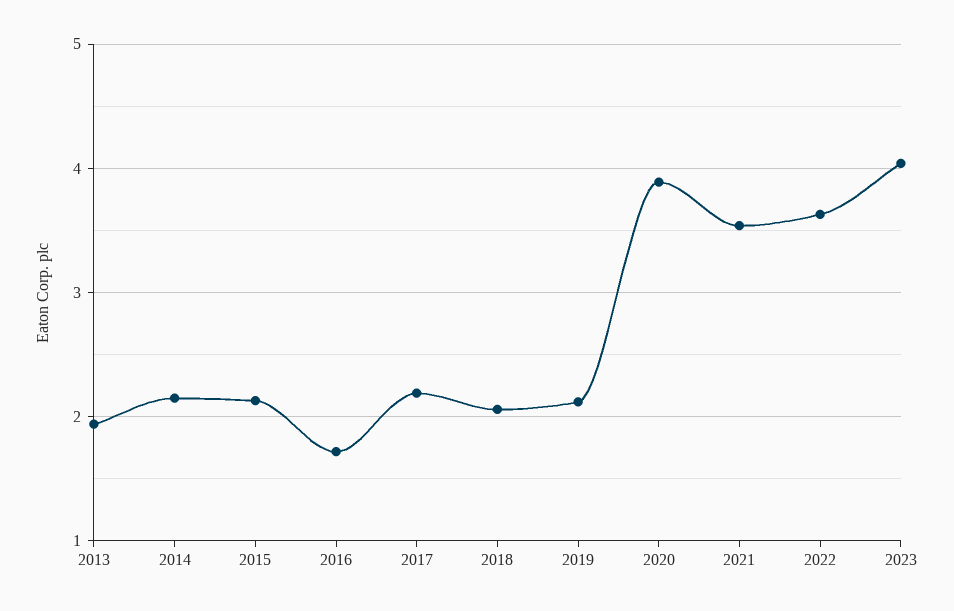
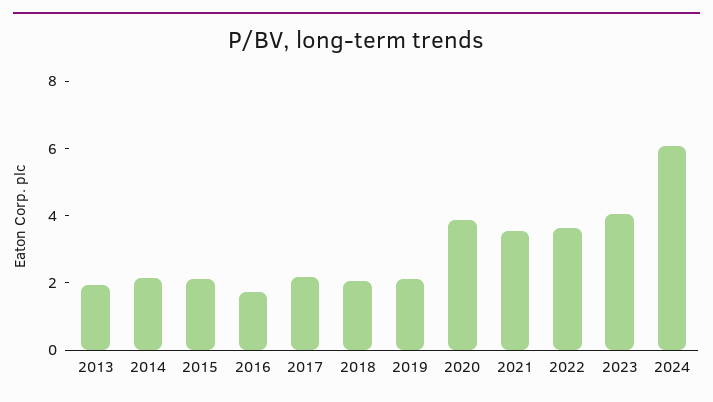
2024: none -> 6

